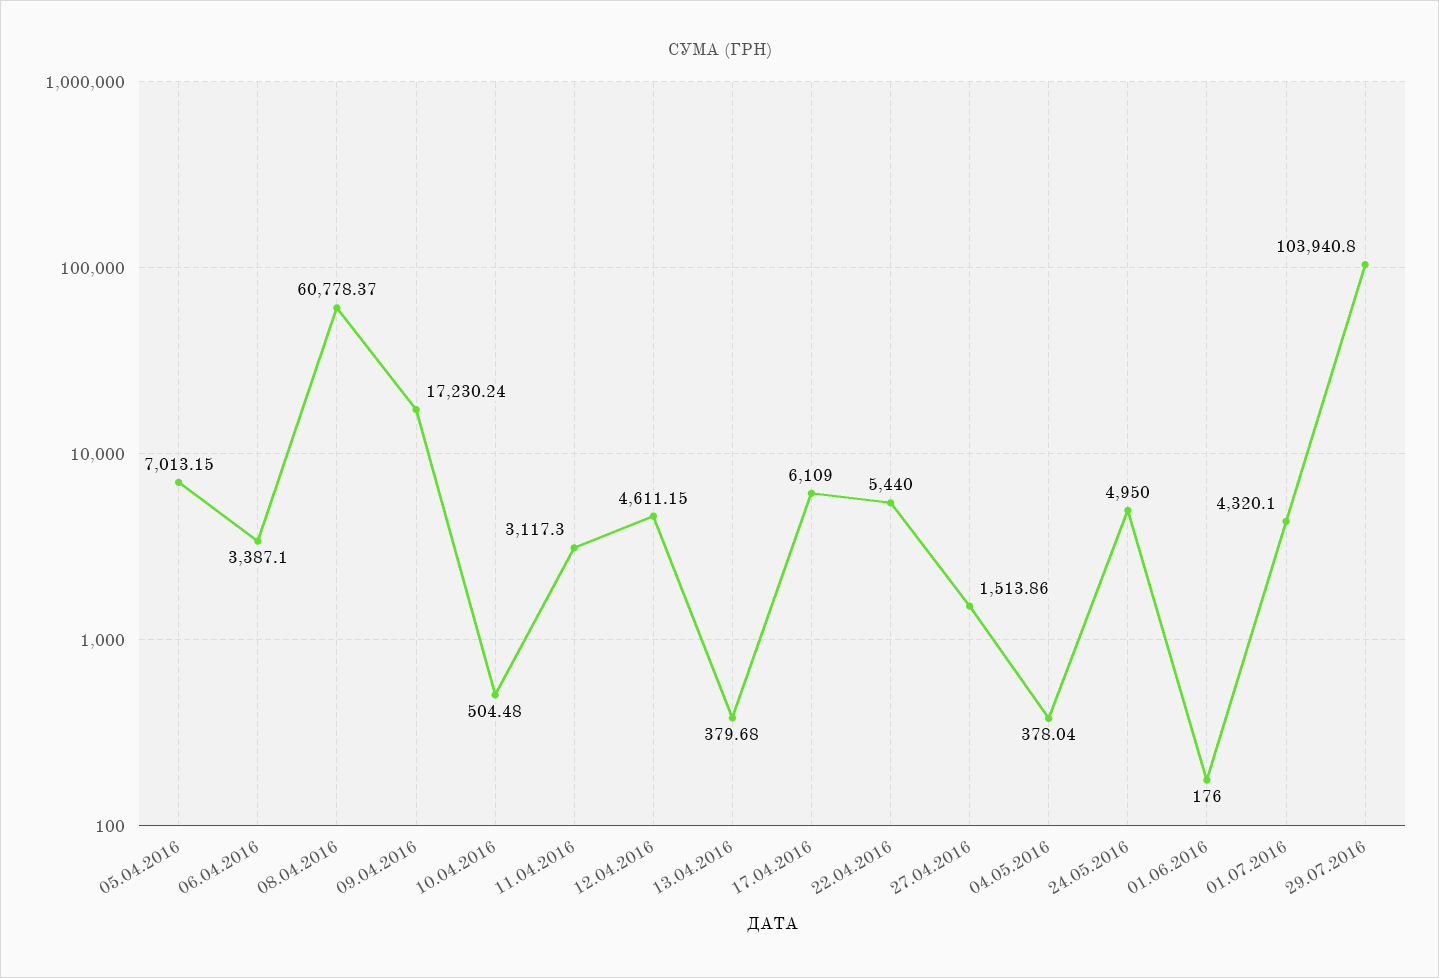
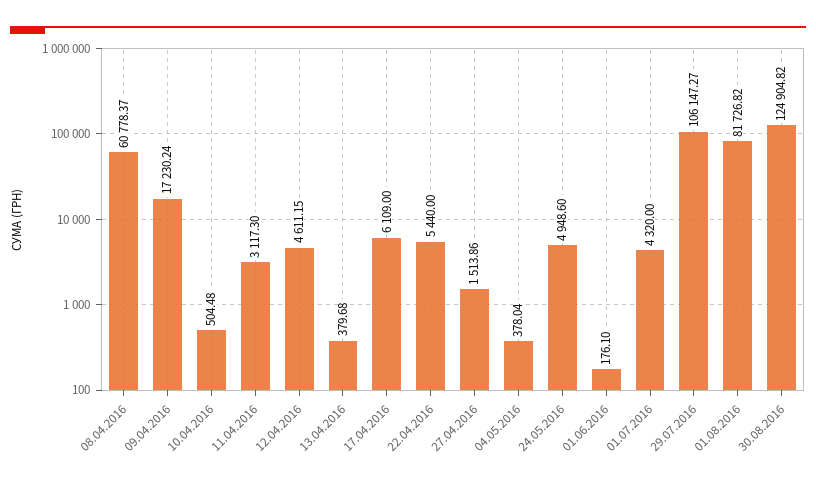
05.04.2016: 7013.15 -> none
06.04.2016: 3387.1 -> none
24.05.2016: 4950 -> 4948.6
01.06.2016: 176 -> 176.1
01.07.2016: 4320.1 -> 4320
29.07.2016: 103940.8 -> 106147.27
01.08.2016: none -> 81726.82
30.08.2016: none -> 124904.82

